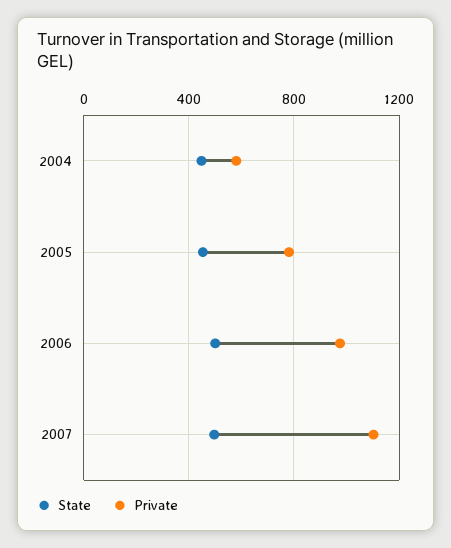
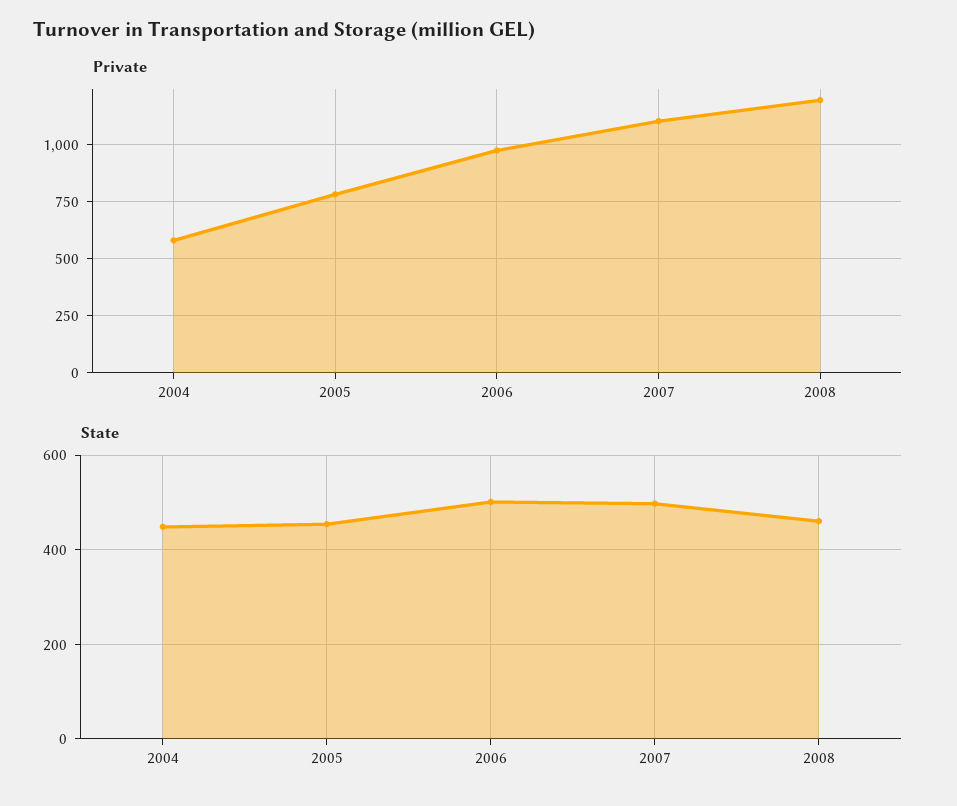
Private, 2008: none -> 1200
State, 2008: none -> 460

